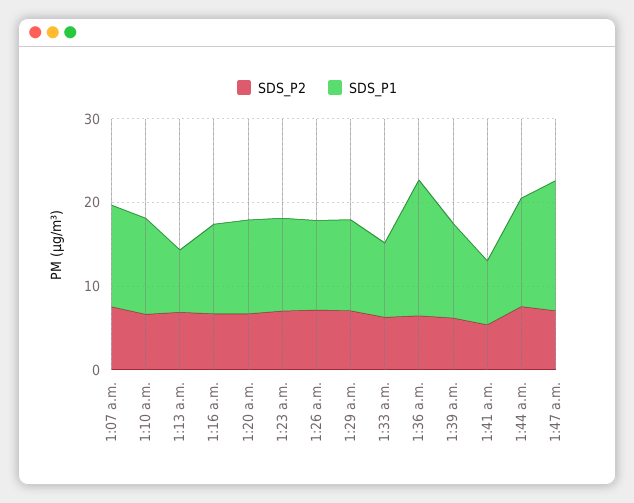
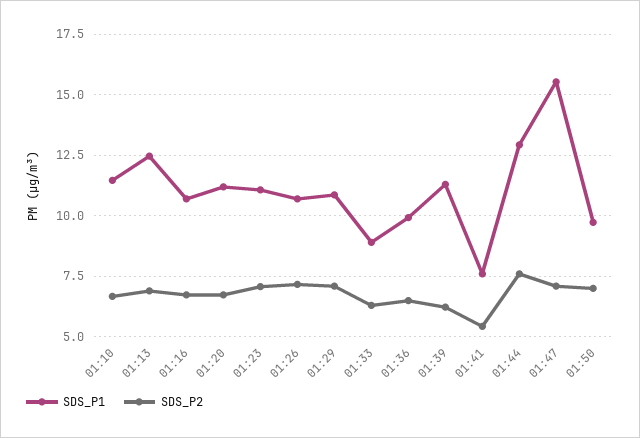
SDS_P2, 1:07 a.m.: 8 -> none
SDS_P1, 1:07 a.m.: 12 -> none
SDS_P1, 1:13 a.m.: 8 -> 12.5
SDS_P1, 1:36 a.m.: 16 -> 10
SDS_P1, 01:50: none -> 9.75
SDS_P2, 01:50: none -> 7

